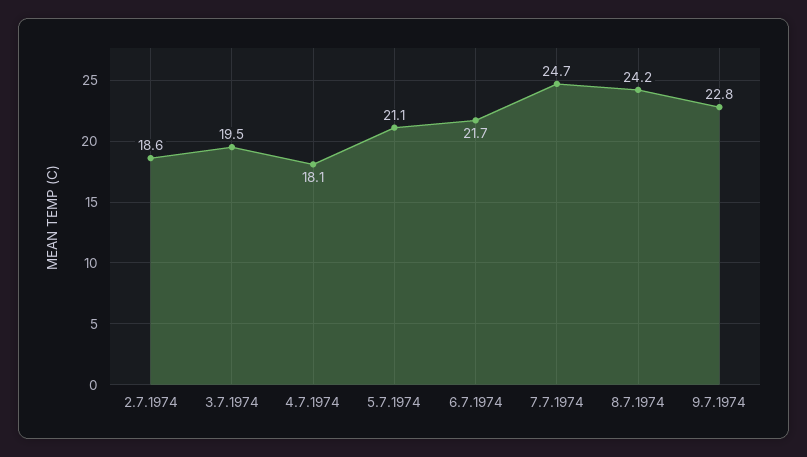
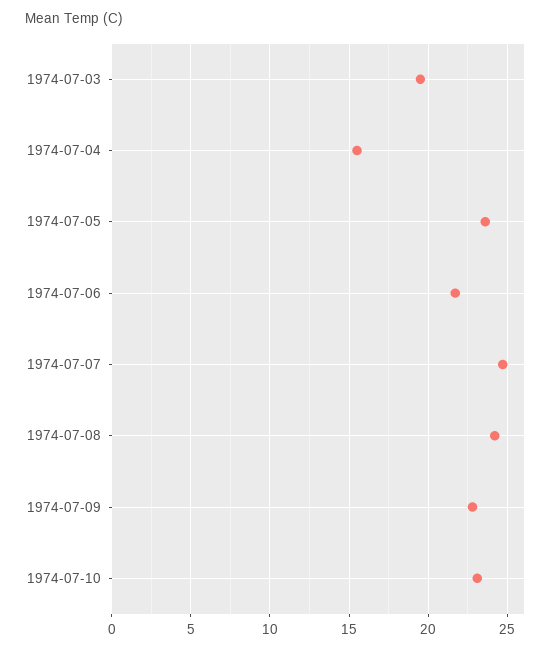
2.7.1974: 18.6 -> none
4.7.1974: 18.1 -> 15.5
5.7.1974: 21.1 -> 23.5
1974-07-10: none -> 23

